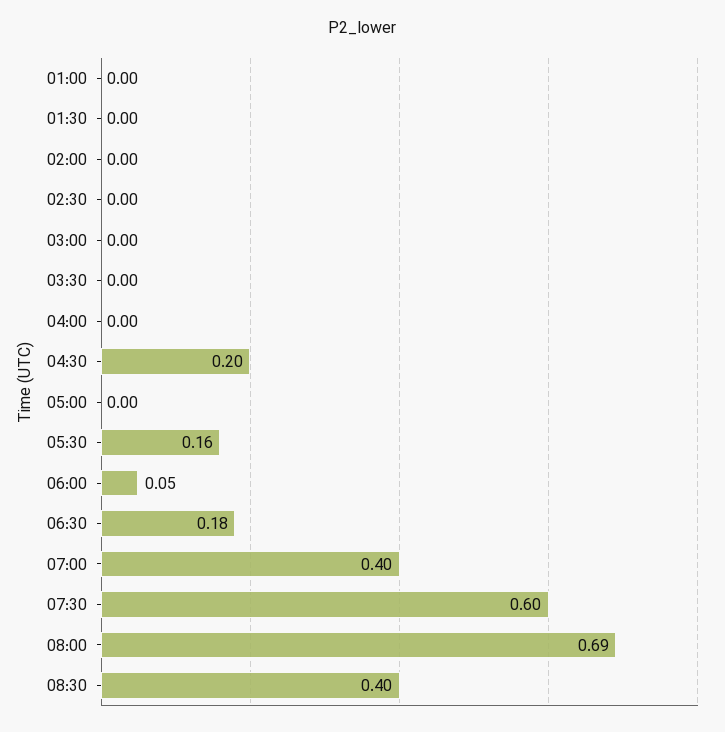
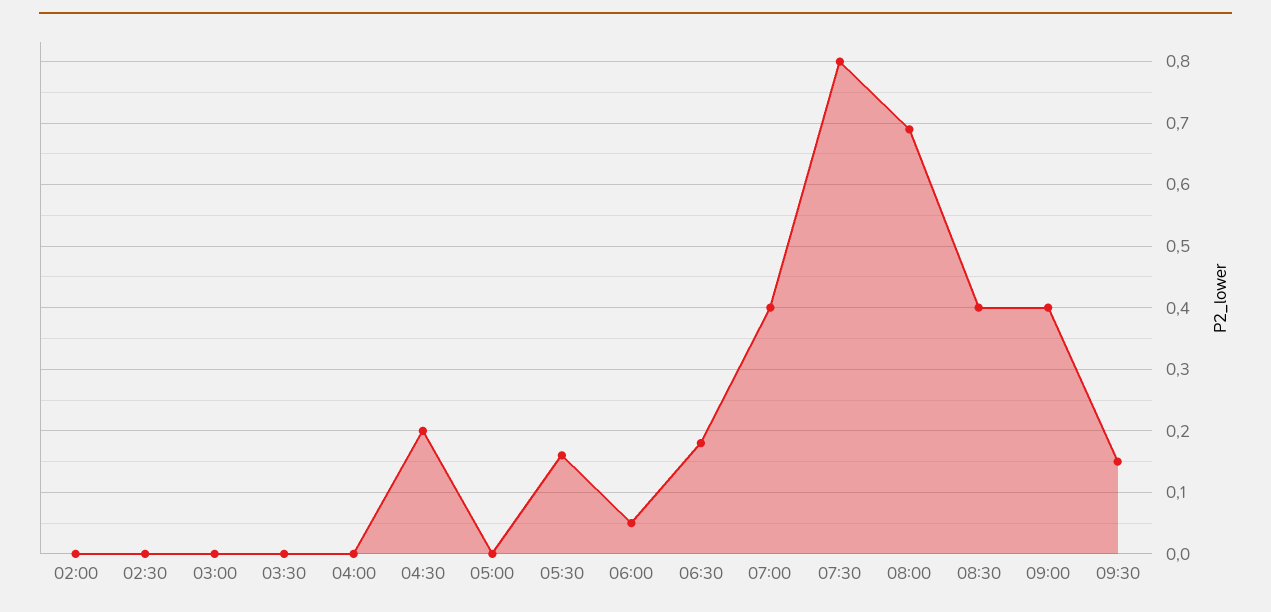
01:00: 0 -> none
01:30: 0 -> none
07:30: 0.6 -> 0.8
09:00: none -> 0.4
09:30: none -> 0.15

